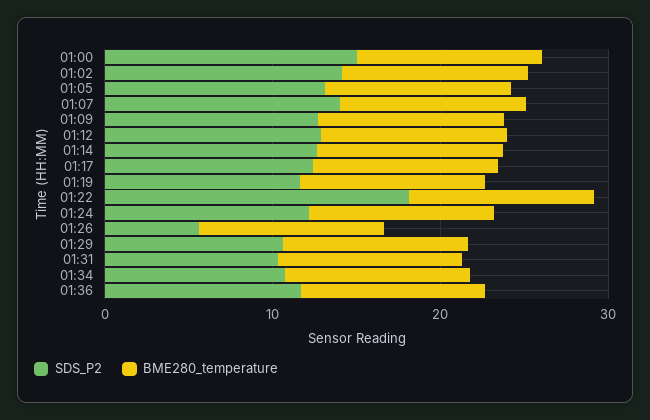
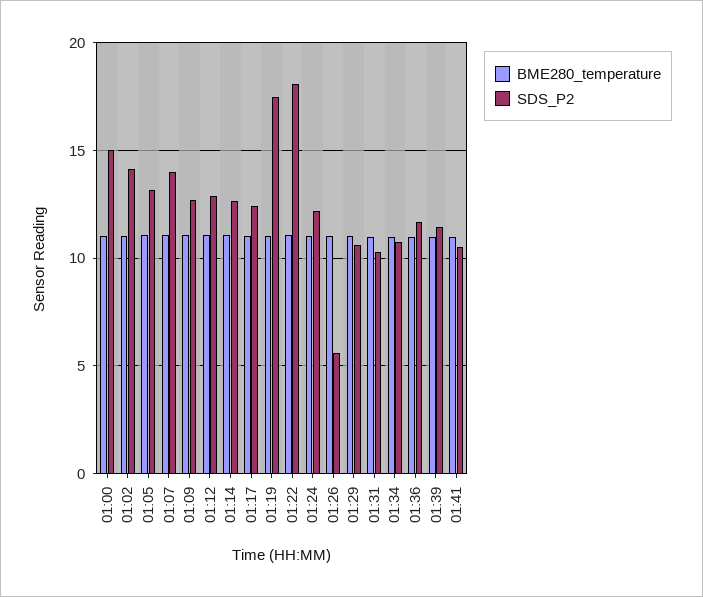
SDS_P2, 01:19: 12 -> 17.5
BME280_temperature, 01:39: none -> 11
SDS_P2, 01:39: none -> 11.5
BME280_temperature, 01:41: none -> 11
SDS_P2, 01:41: none -> 10.5

